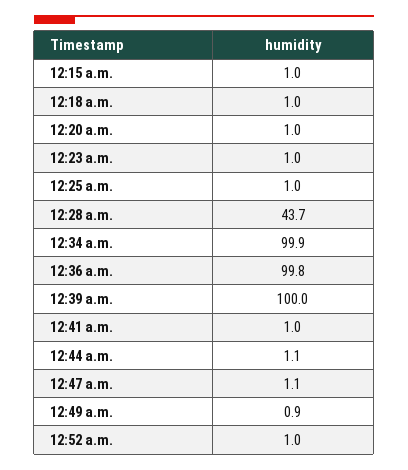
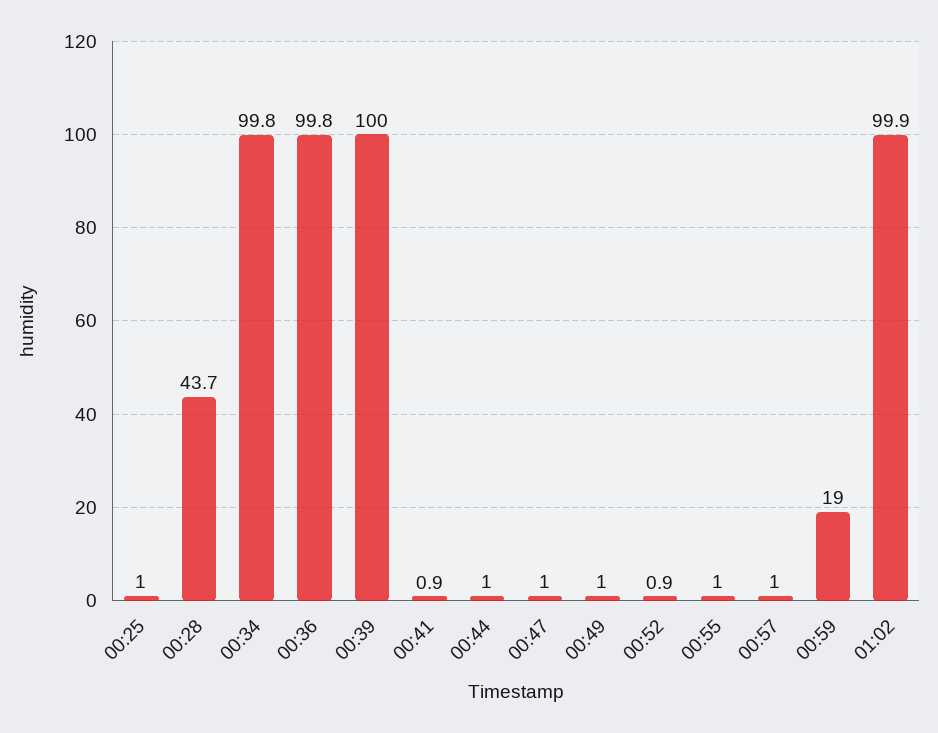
12:15 a.m.: 1 -> none
12:18 a.m.: 1 -> none
12:20 a.m.: 1 -> none
12:23 a.m.: 1 -> none
12:34 a.m.: 99.9 -> 99.8
12:41 a.m.: 1 -> 0.9
12:44 a.m.: 1.1 -> 1
12:47 a.m.: 1.1 -> 1
12:49 a.m.: 0.9 -> 1
12:52 a.m.: 1 -> 0.9
00:55: none -> 1
00:57: none -> 1
00:59: none -> 19
01:02: none -> 99.9

